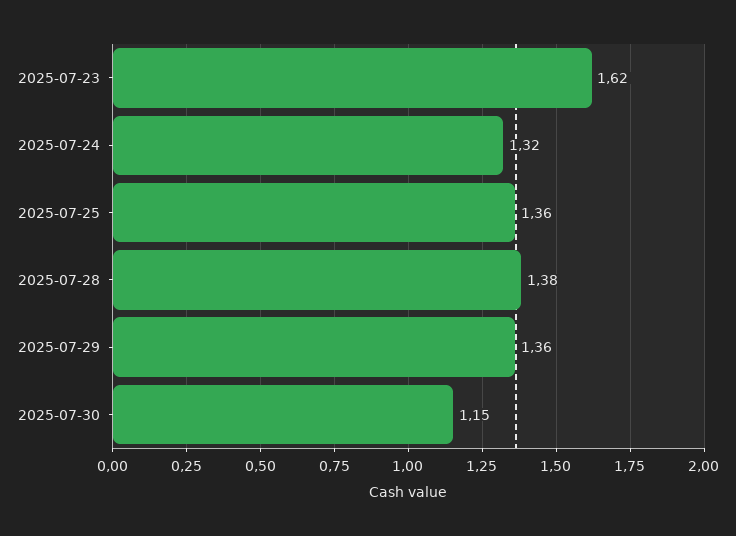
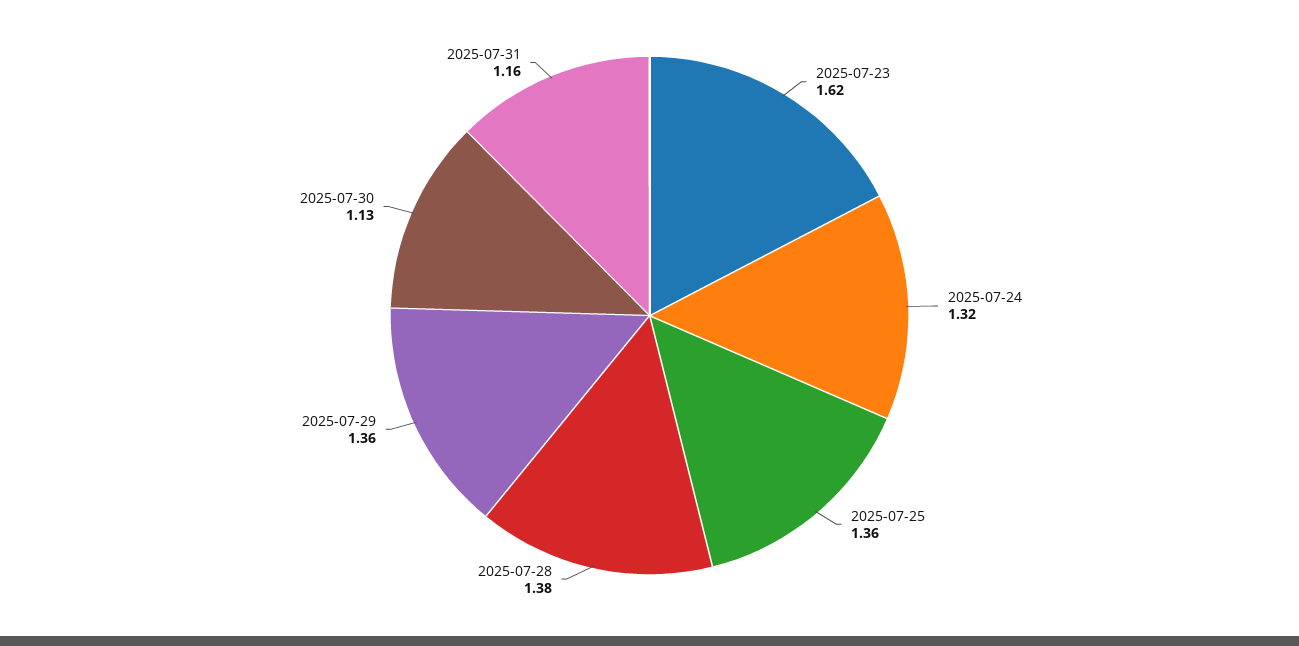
2025-07-30: 1.15 -> 1.13
2025-07-31: none -> 1.16

